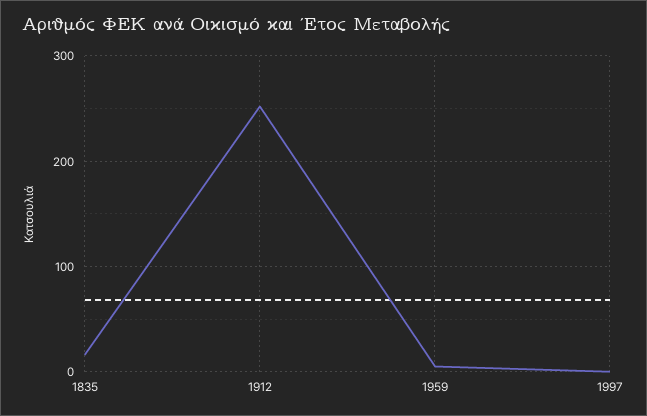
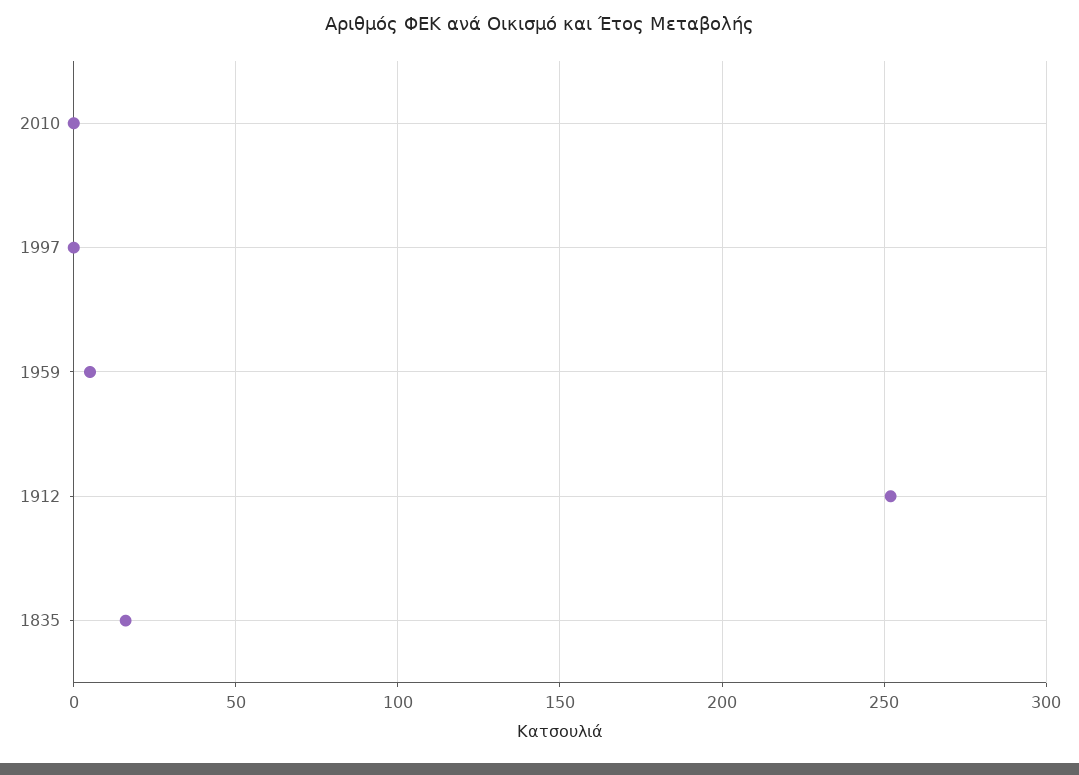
2010: none -> 0

